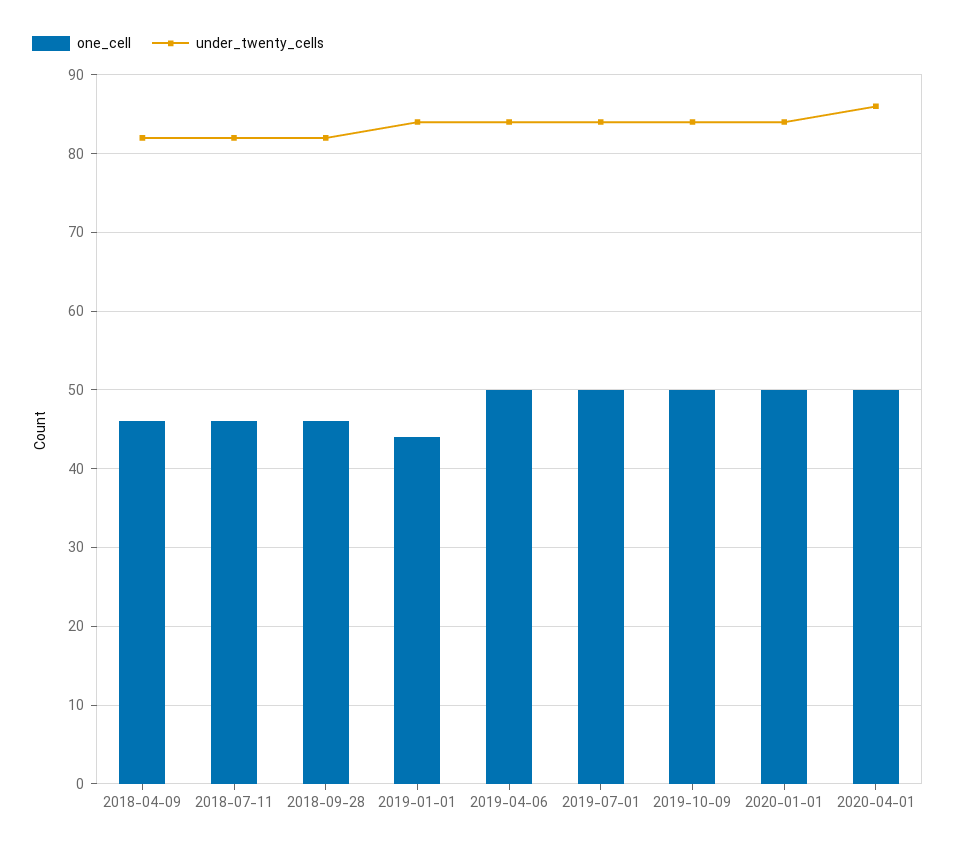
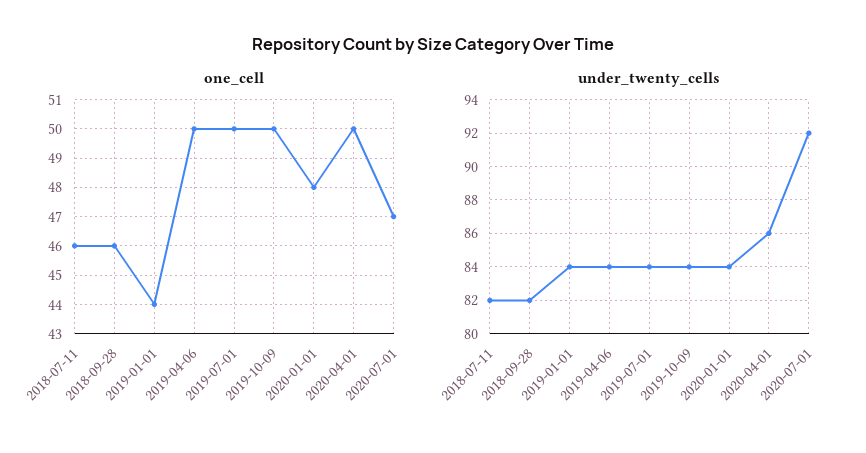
one_cell, 2018-04-09: 46 -> none
under_twenty_cells, 2018-04-09: 82 -> none
one_cell, 2020-01-01: 50 -> 48
one_cell, 2020-07-01: none -> 47
under_twenty_cells, 2020-07-01: none -> 92

